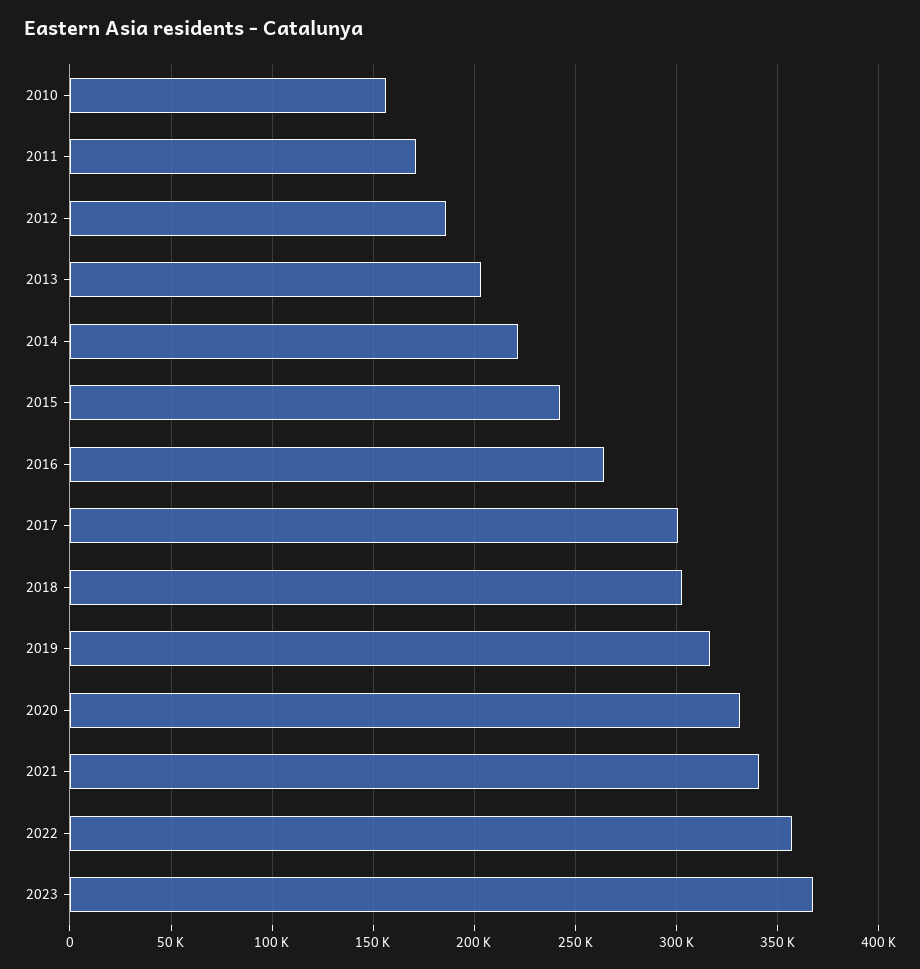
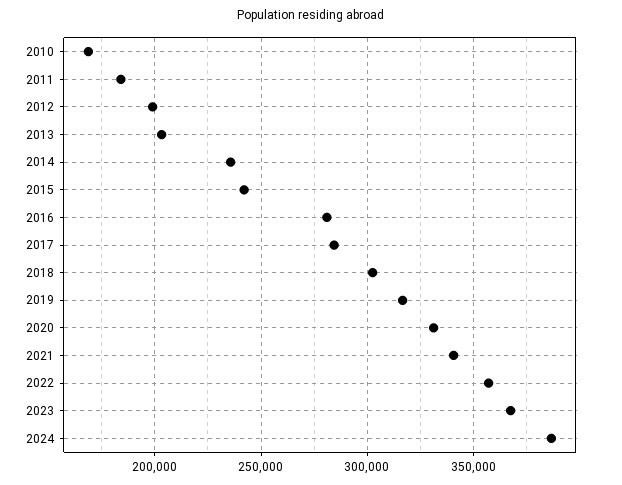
2010: 155000 -> 170000
2011: 170000 -> 185000
2012: 185000 -> 200000
2014: 220000 -> 235000
2016: 265000 -> 280000
2017: 300000 -> 285000
2024: none -> 385000

